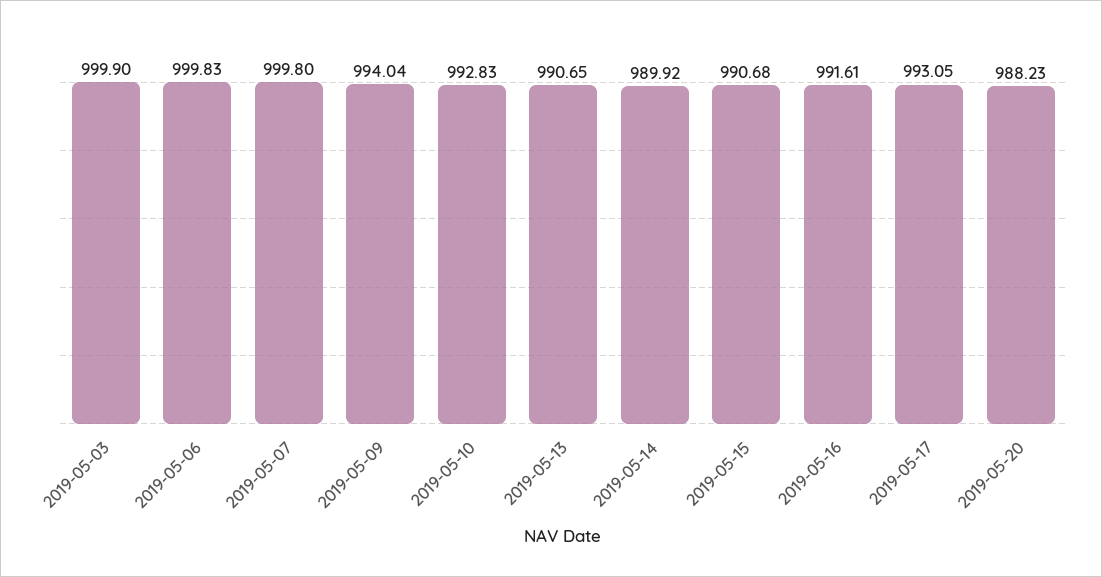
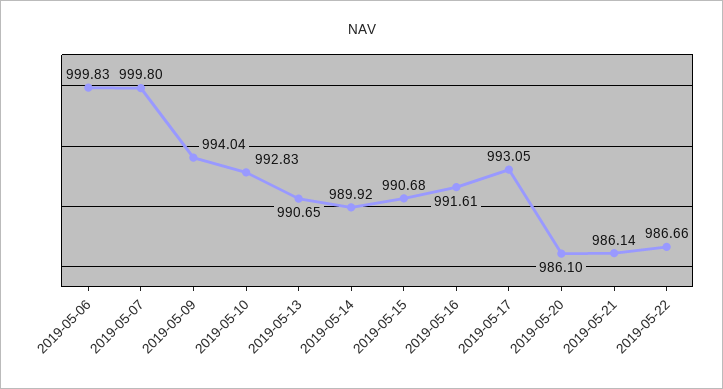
2019-05-03: 999.9 -> none
2019-05-20: 988.23 -> 986.1
2019-05-21: none -> 986.14
2019-05-22: none -> 986.66

